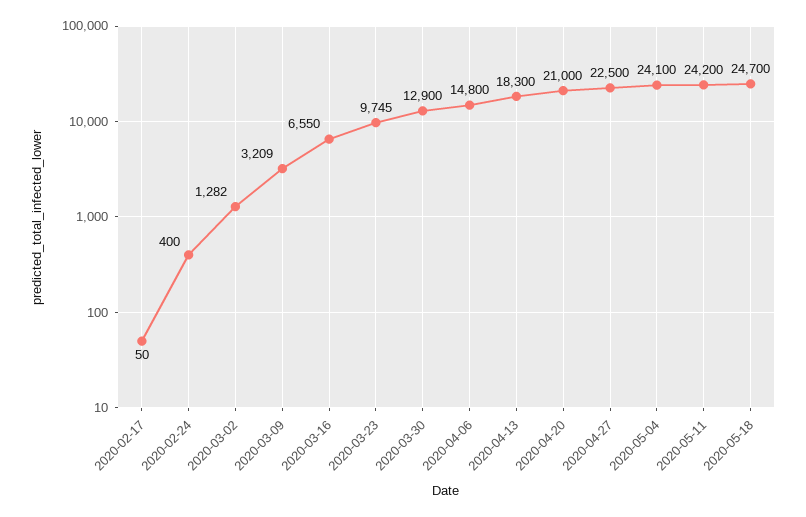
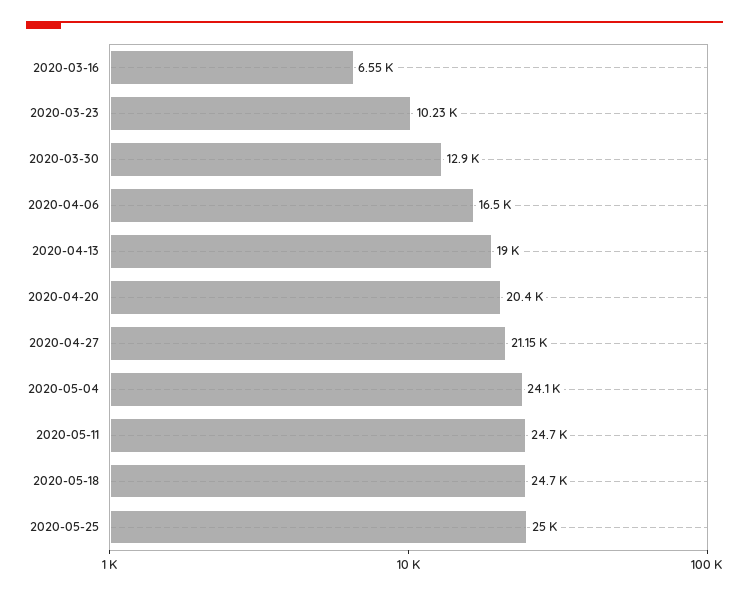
2020-02-17: 50 -> none
2020-02-24: 400 -> none
2020-03-02: 1282 -> none
2020-03-09: 3209 -> none
2020-03-23: 9745 -> 10230
2020-04-06: 14800 -> 16500
2020-04-13: 18300 -> 19000
2020-04-20: 21000 -> 20400
2020-04-27: 22500 -> 21150
2020-05-11: 24200 -> 24700
2020-05-25: none -> 25000

